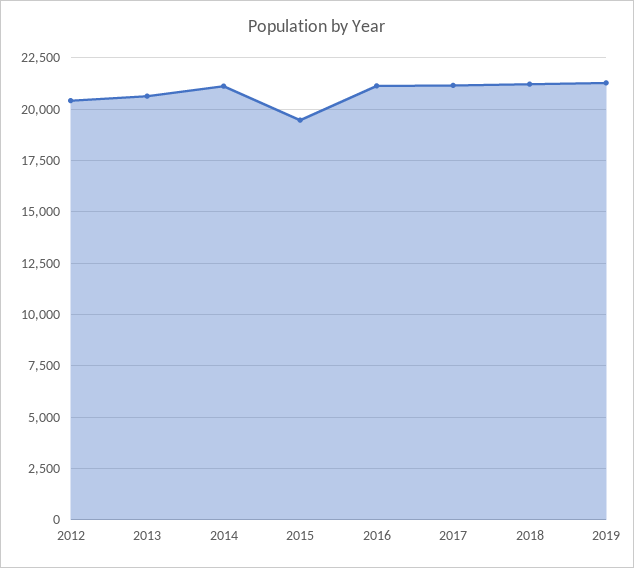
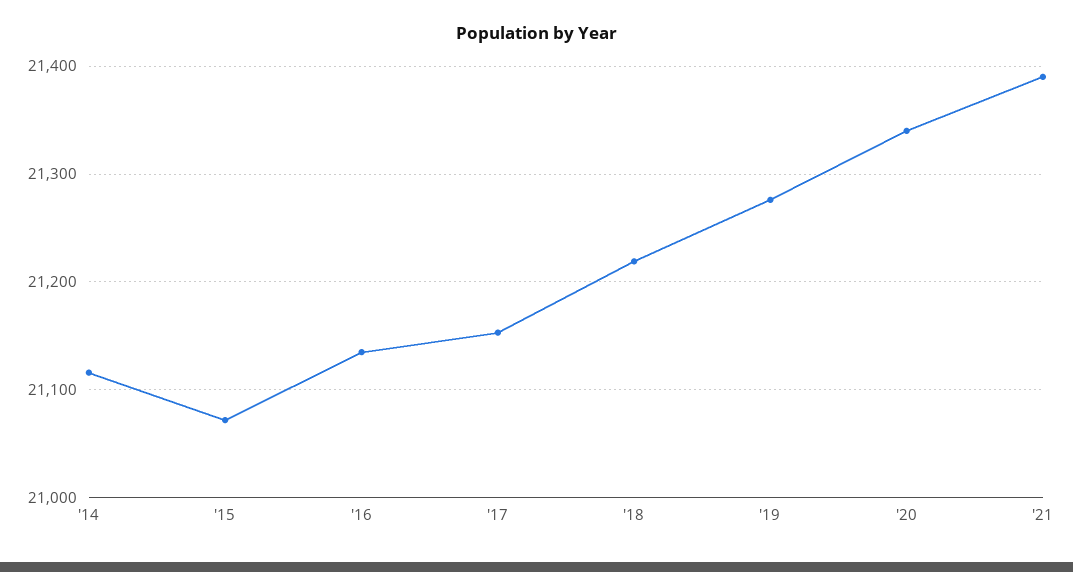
2012: 20500 -> none
2013: 20500 -> none
2015: 19500 -> 21070
'20: none -> 21340
'21: none -> 21390

